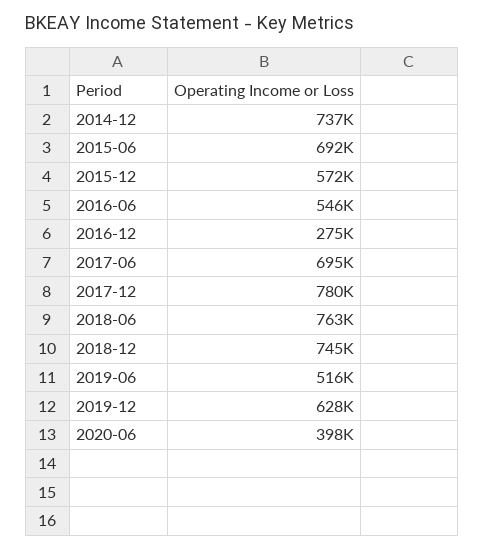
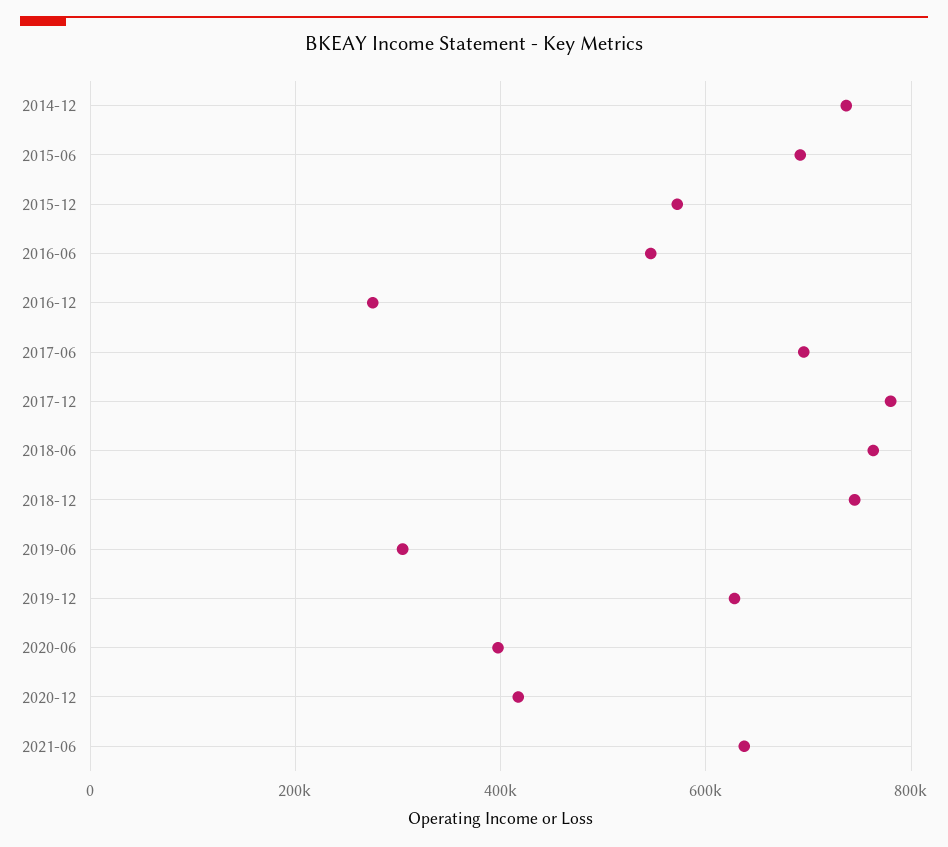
2019-06: 516000 -> 300000
2020-12: none -> 420000
2021-06: none -> 640000

